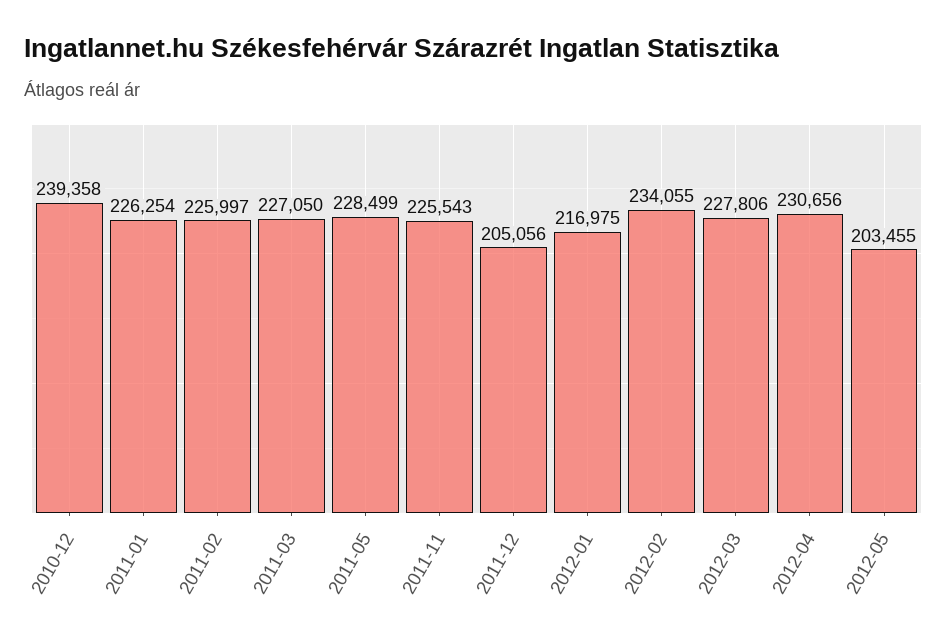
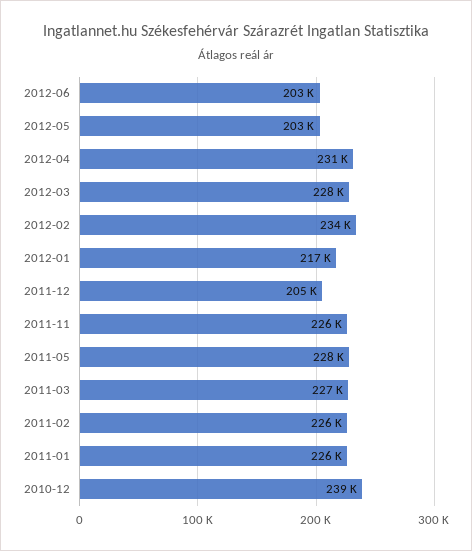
2012-06: none -> 203000

